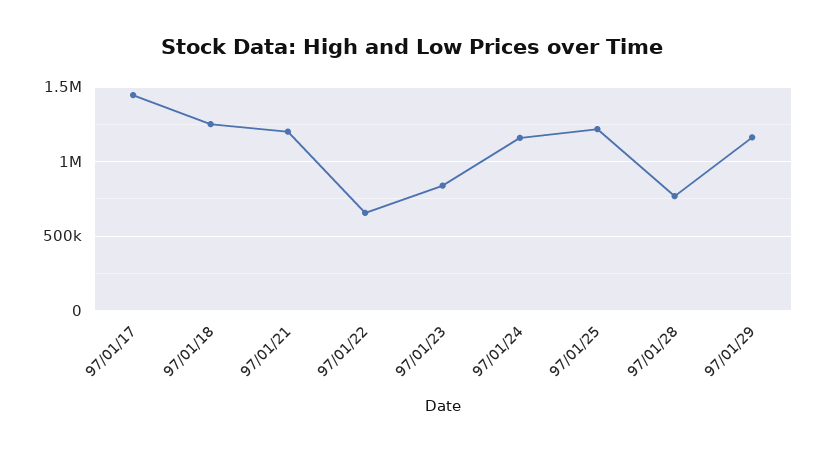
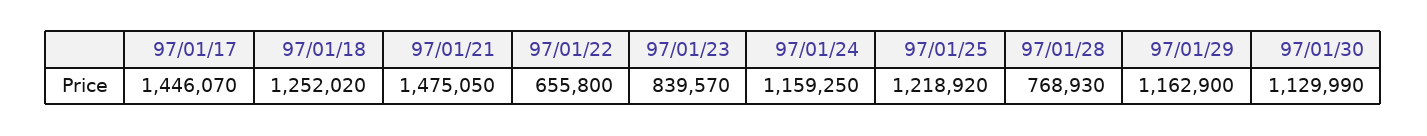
97/01/21: 1200000 -> 1475050
97/01/30: none -> 1129990

